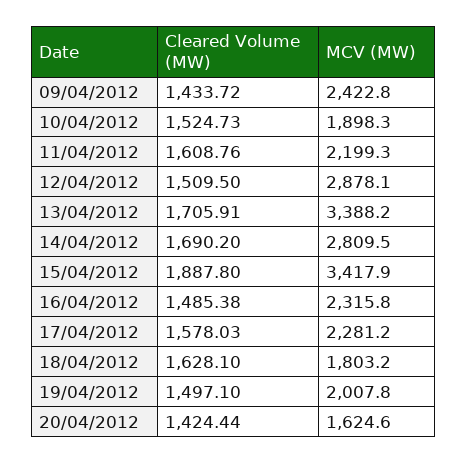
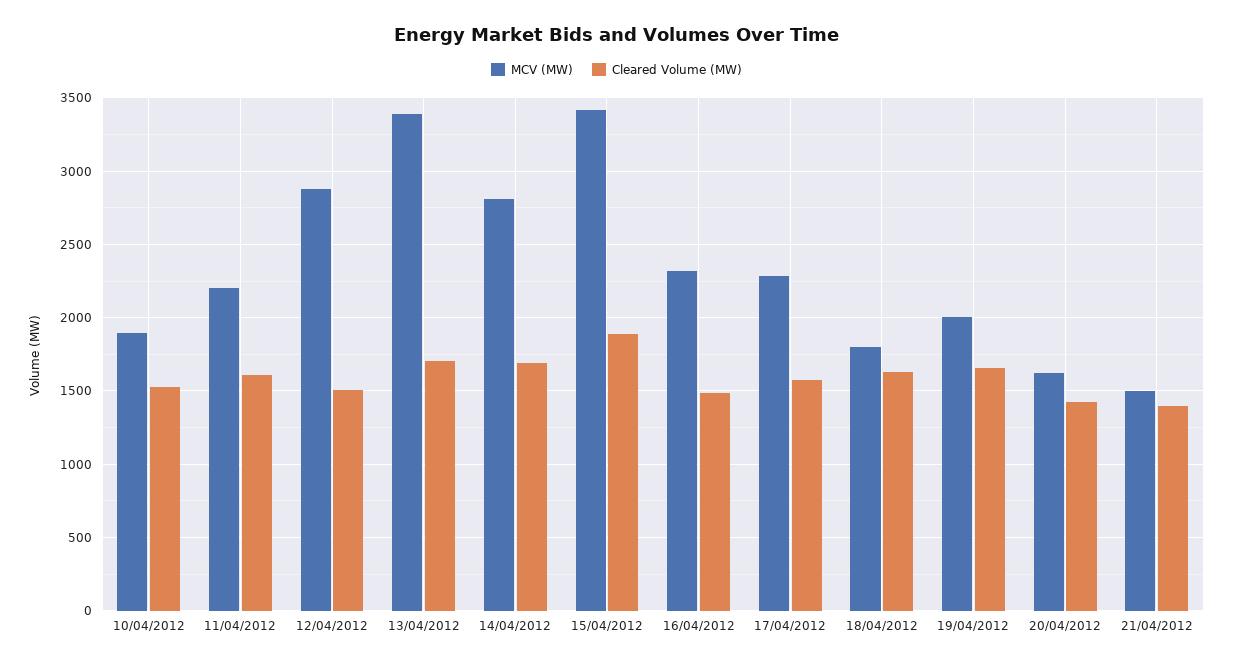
Cleared Volume (MW), 09/04/2012: 1433.72 -> none
MCV (MW), 09/04/2012: 2422.8 -> none
Cleared Volume (MW), 19/04/2012: 1497.1 -> 1650
MCV (MW), 21/04/2012: none -> 1500
Cleared Volume (MW), 21/04/2012: none -> 1400

